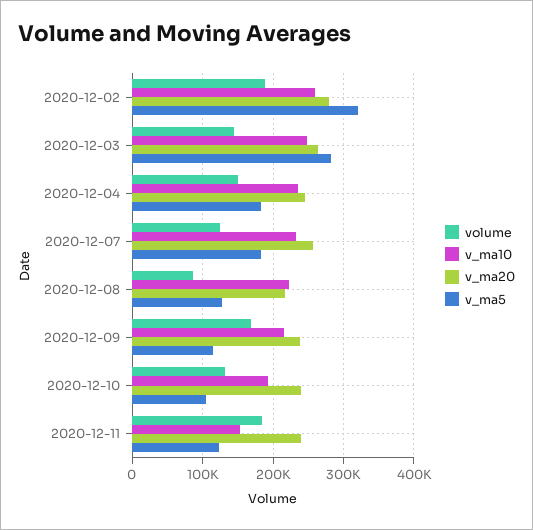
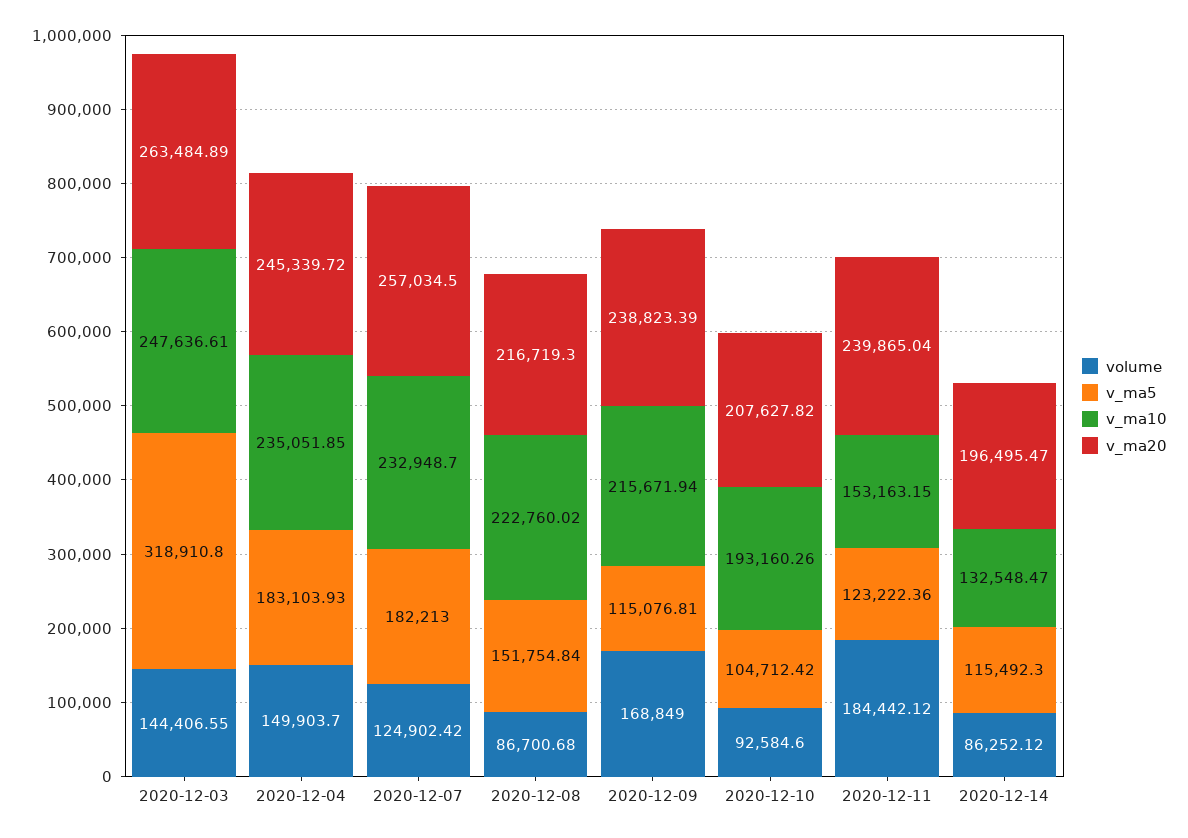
volume, 2020-12-02: 190000 -> none
v_ma10, 2020-12-02: 260000 -> none
v_ma20, 2020-12-02: 280000 -> none
v_ma5, 2020-12-02: 320000 -> none
v_ma5, 2020-12-03: 280000 -> 318910.8
v_ma5, 2020-12-08: 130000 -> 151754.84
volume, 2020-12-10: 130000 -> 92584.6
v_ma20, 2020-12-10: 240000 -> 207627.82
volume, 2020-12-14: none -> 86252.12
v_ma5, 2020-12-14: none -> 115492.3
v_ma10, 2020-12-14: none -> 132548.47
v_ma20, 2020-12-14: none -> 196495.47

